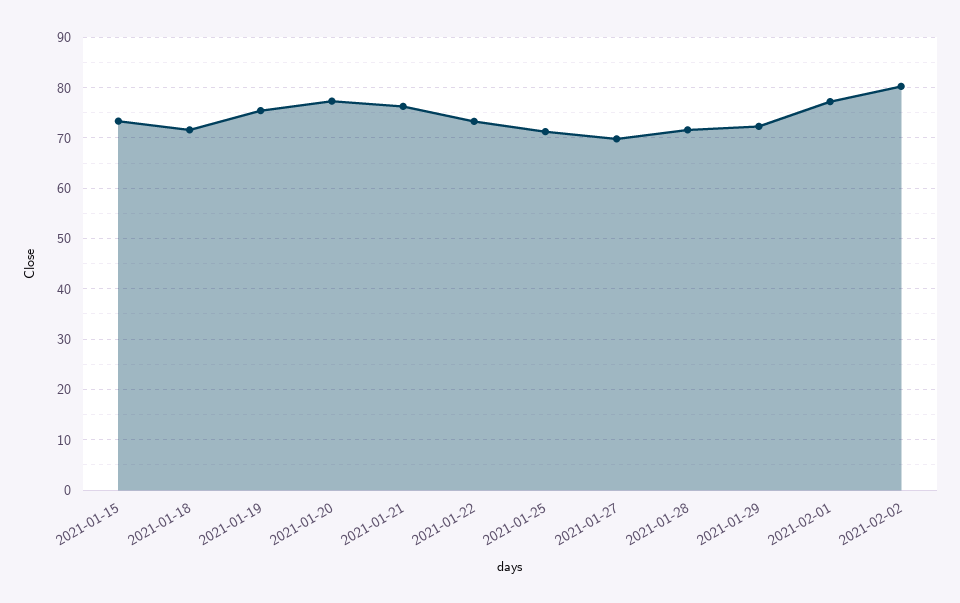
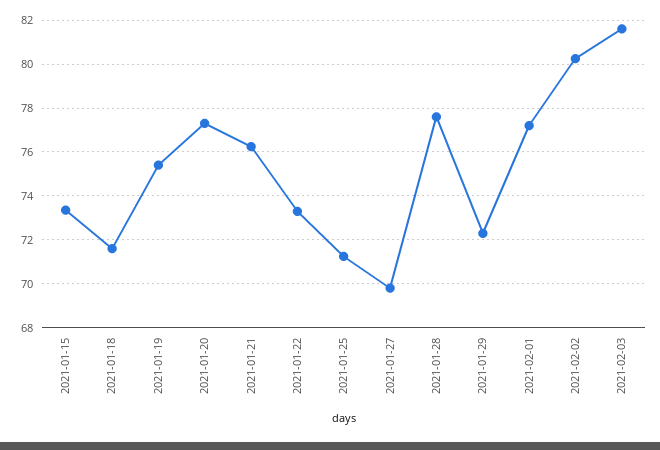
2021-01-28: 72 -> 77.5
2021-02-03: none -> 81.5

